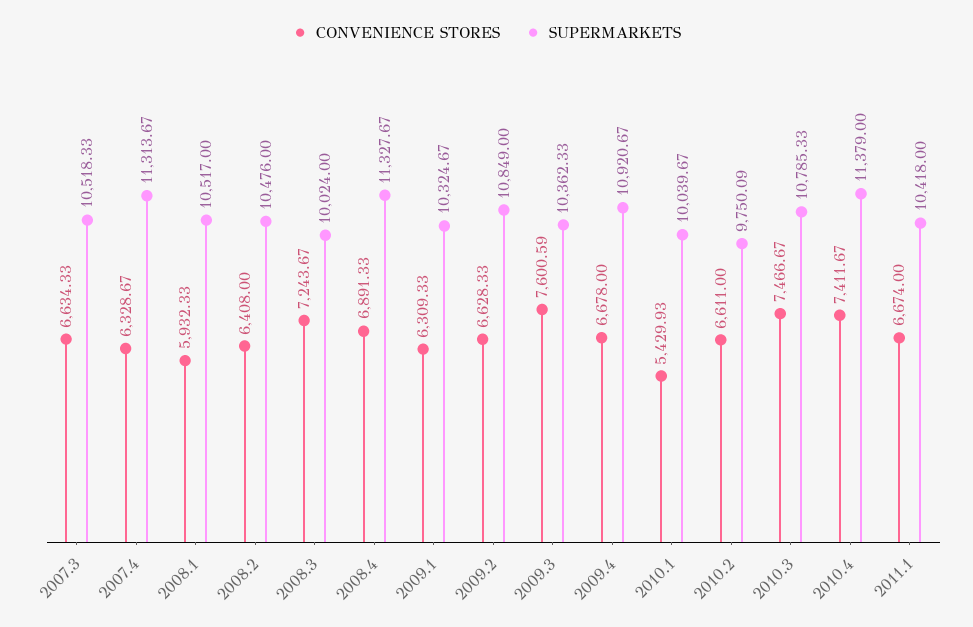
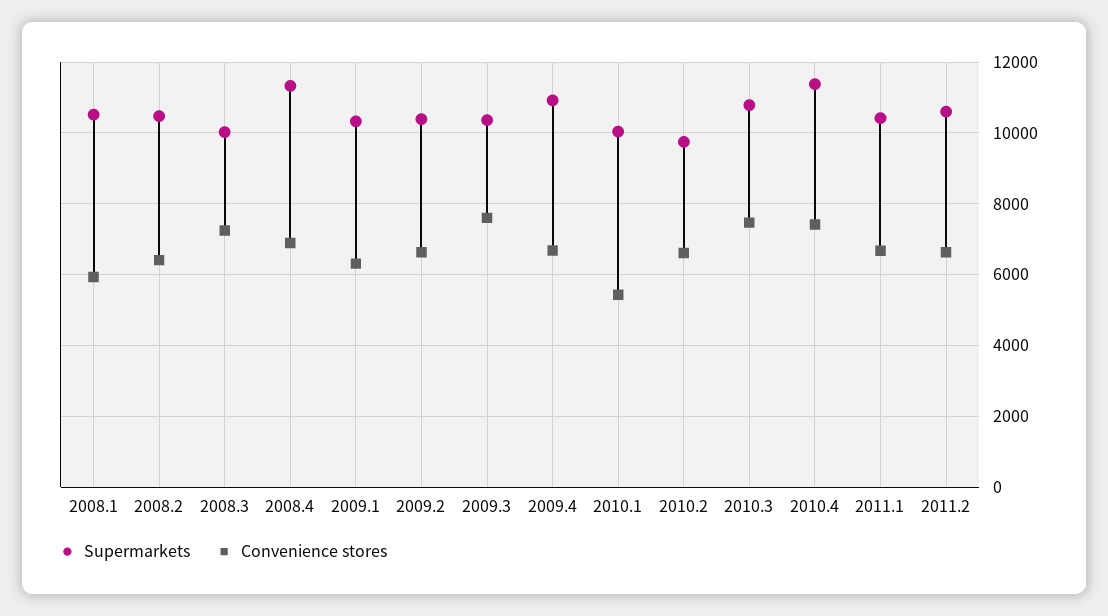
CONVENIENCE STORES, 2007.3: 6634.33 -> none
SUPERMARKETS, 2007.3: 10518.33 -> none
CONVENIENCE STORES, 2007.4: 6328.67 -> none
SUPERMARKETS, 2007.4: 11313.67 -> none
SUPERMARKETS, 2009.2: 10849 -> 10400
SUPERMARKETS, 2011.2: none -> 10600
CONVENIENCE STORES, 2011.2: none -> 6600

